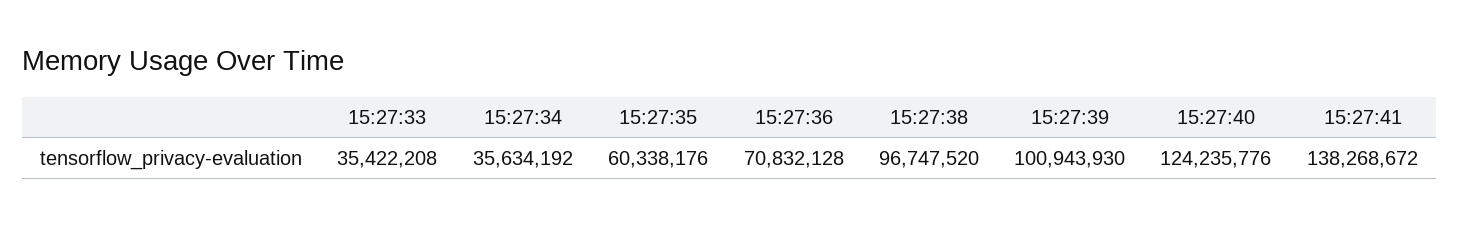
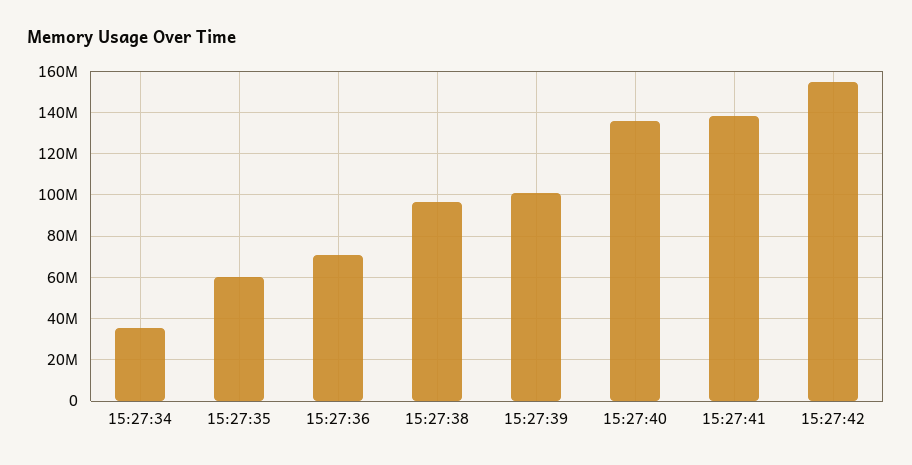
15:27:33: 35422208 -> none
15:27:40: 124235776 -> 135000000
15:27:42: none -> 155000000

